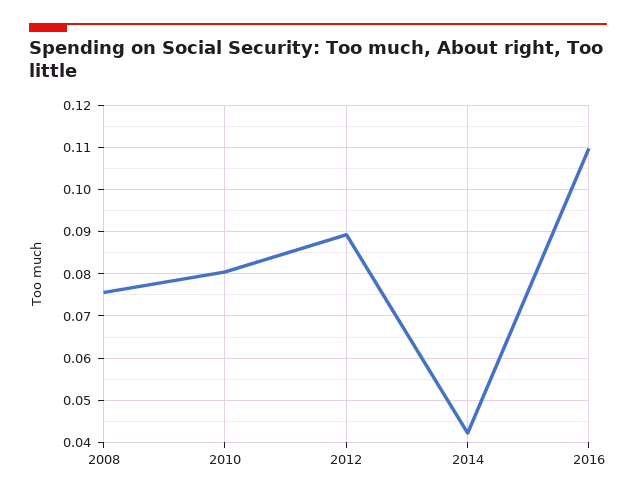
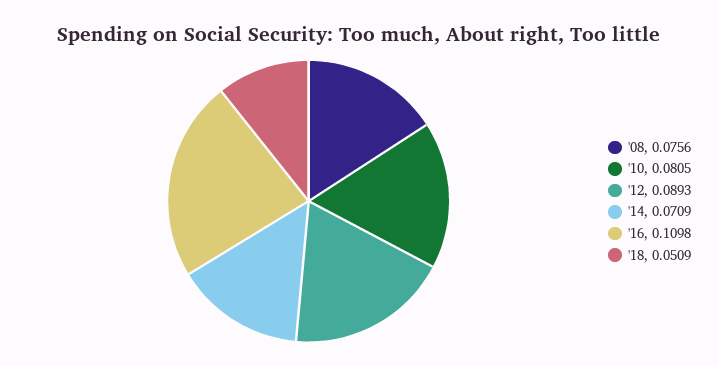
2014: 0.042 -> 0.0709
'18: none -> 0.0509

